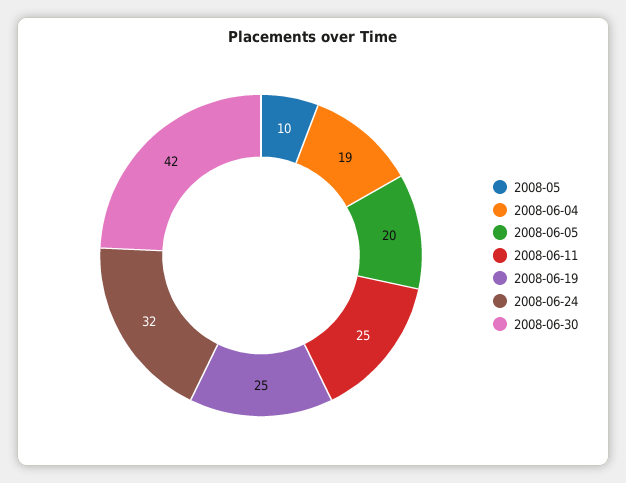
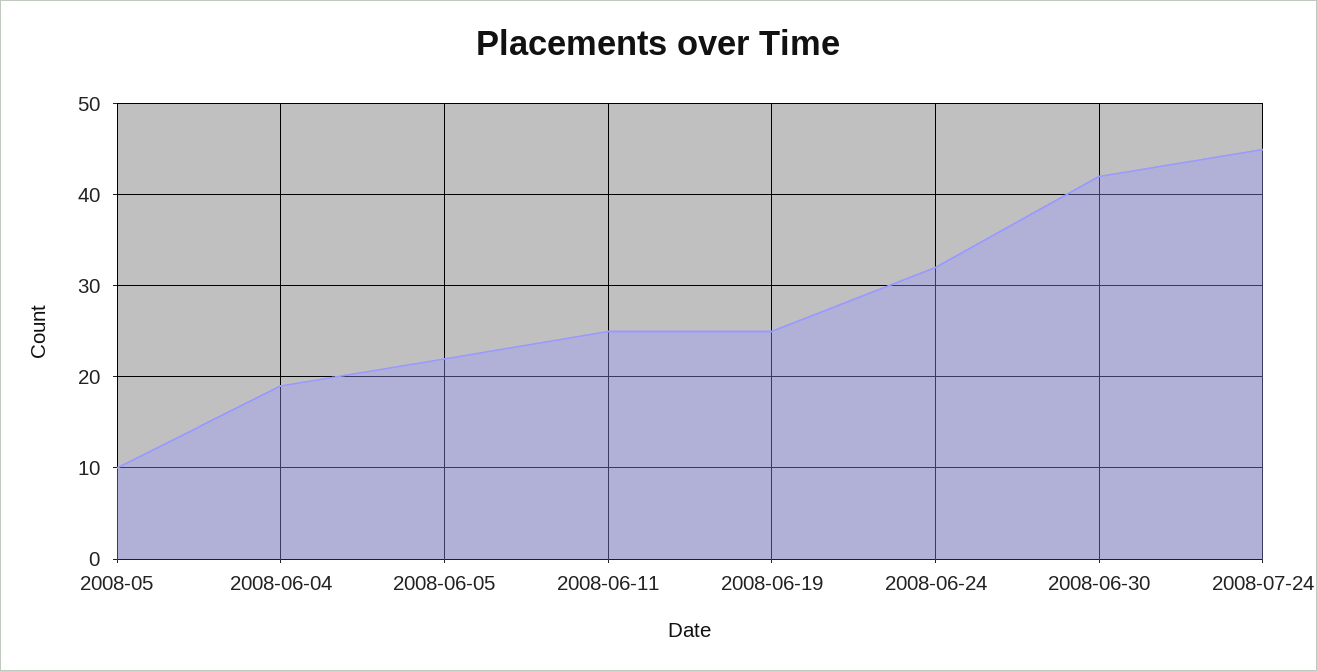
2008-06-05: 20 -> 22
2008-07-24: none -> 45

